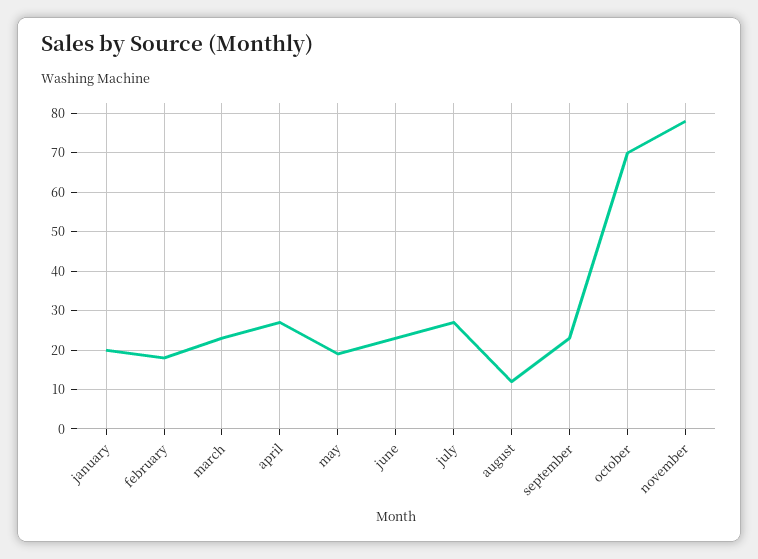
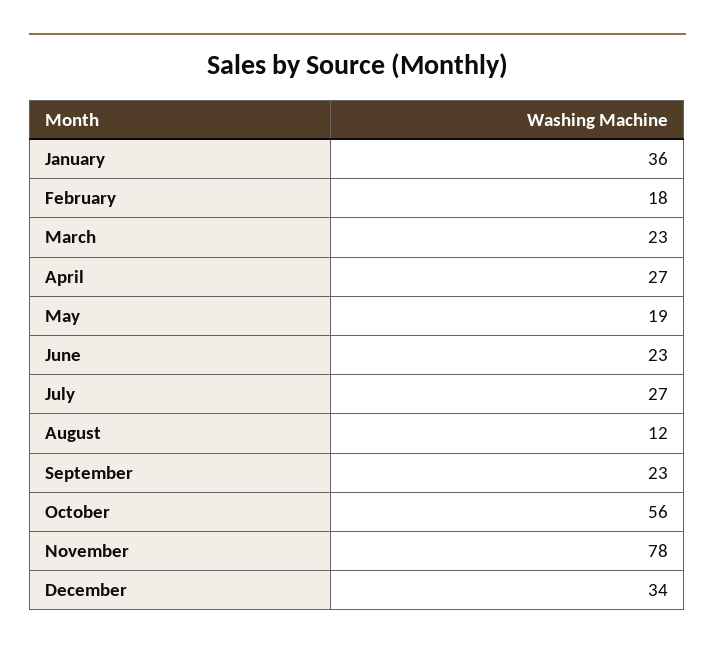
january: 20 -> 36
october: 70 -> 56
December: none -> 34

